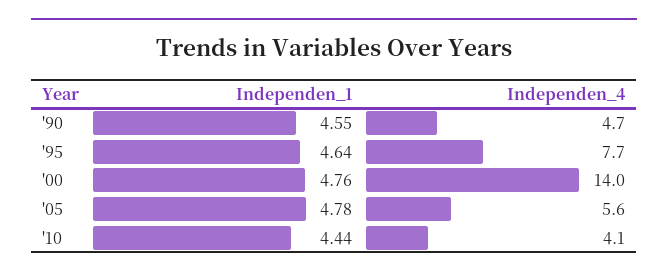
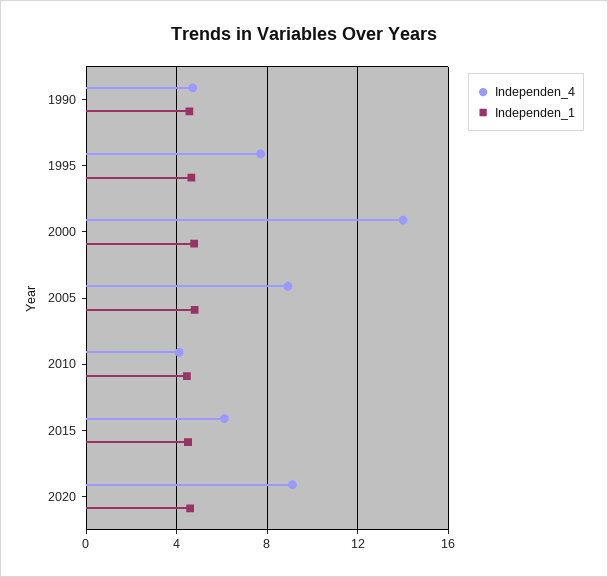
Independen_4, '05: 5.6 -> 9
Independen_4, 2015: none -> 6
Independen_1, 2015: none -> 4.5
Independen_4, 2020: none -> 9
Independen_1, 2020: none -> 4.5

